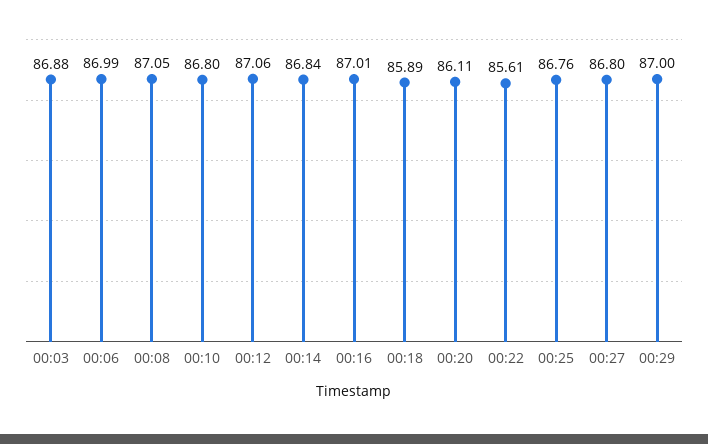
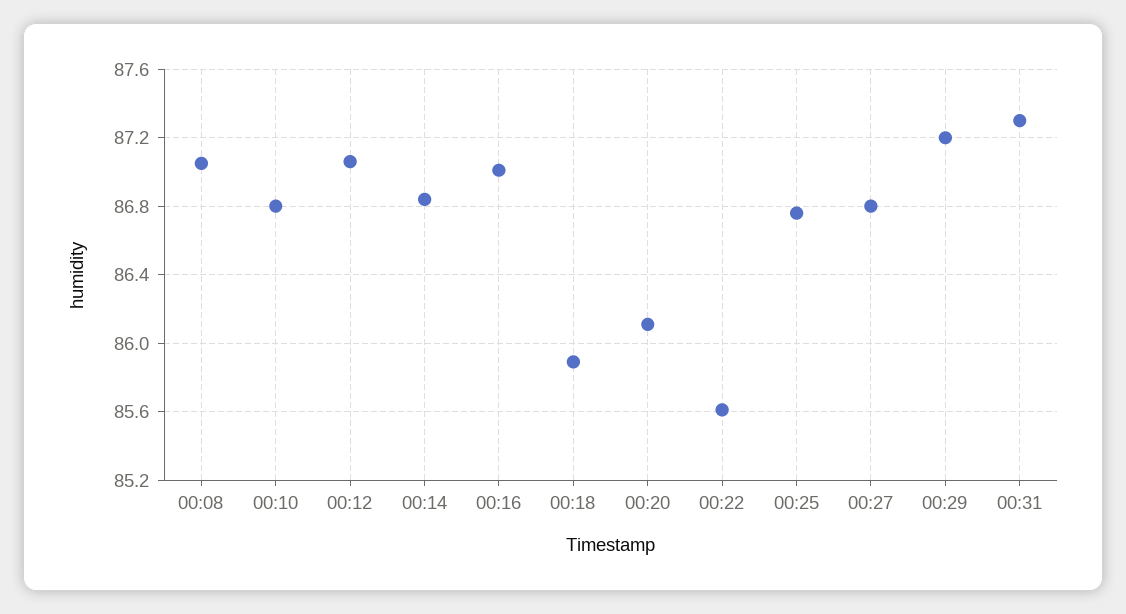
00:03: 86.88 -> none
00:06: 86.99 -> none
00:29: 87 -> 87.2
00:31: none -> 87.3

